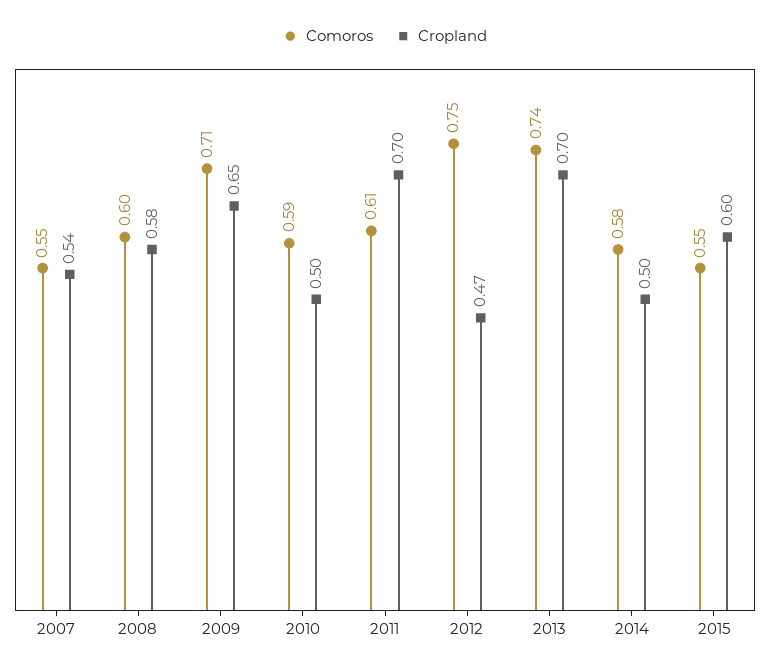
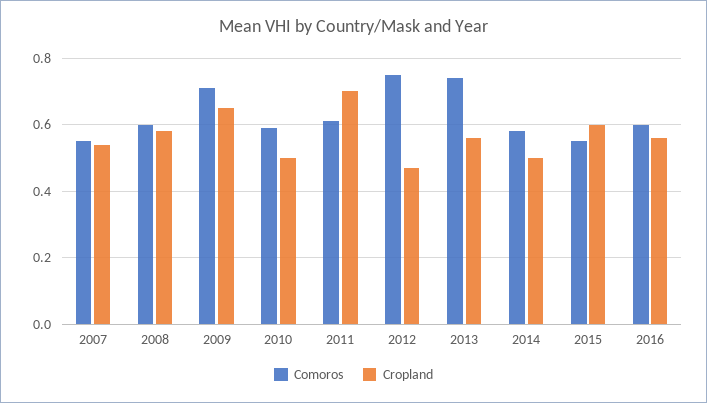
Cropland, 2013: 0.7 -> 0.55
Comoros, 2016: none -> 0.6
Cropland, 2016: none -> 0.55

